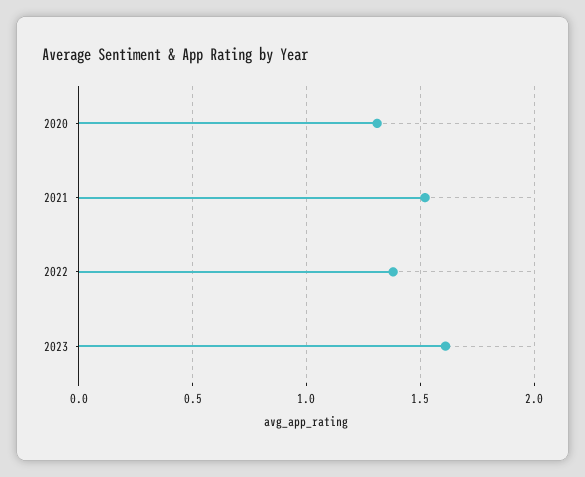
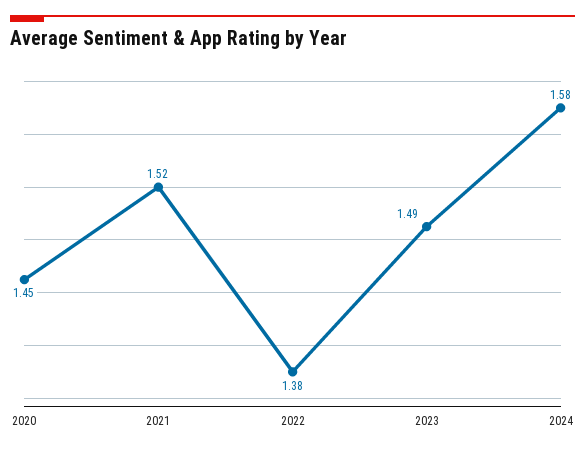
2020: 1.3 -> 1.45
2023: 1.6 -> 1.49
2024: none -> 1.58

